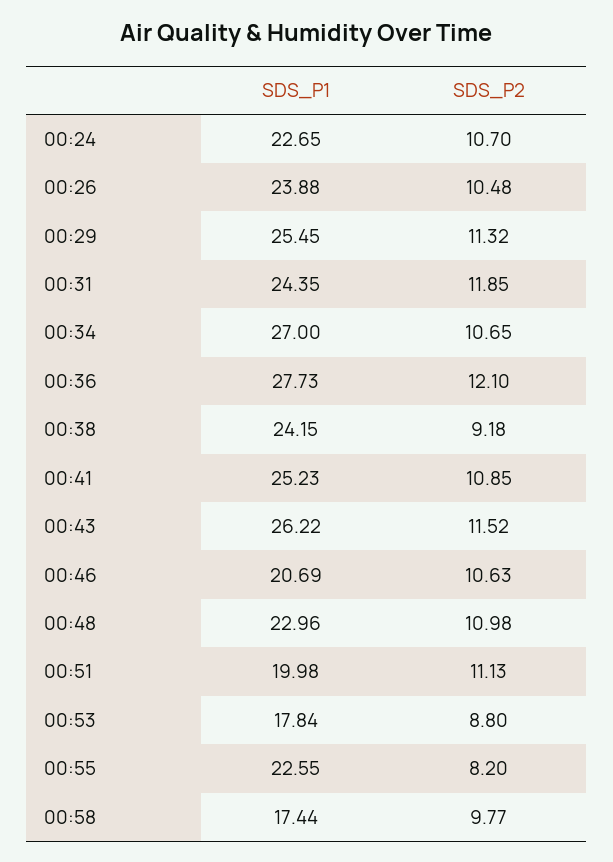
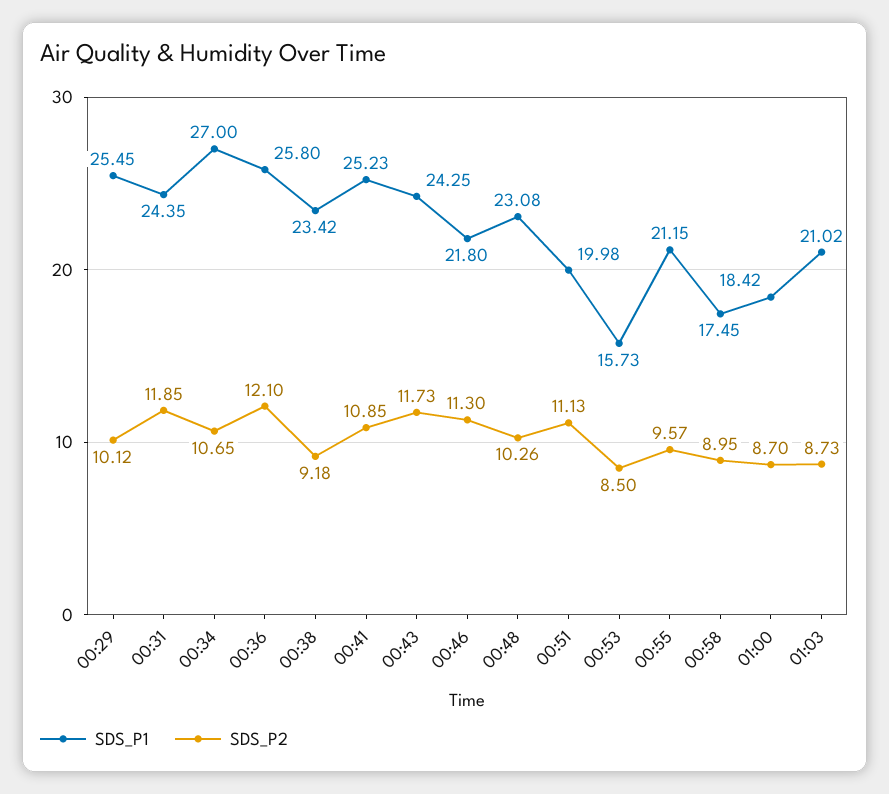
SDS_P1, 00:24: 22.65 -> none
SDS_P2, 00:24: 10.7 -> none
SDS_P1, 00:26: 23.88 -> none
SDS_P2, 00:26: 10.48 -> none
SDS_P2, 00:29: 11.32 -> 10.12
SDS_P1, 00:36: 27.73 -> 25.8
SDS_P1, 00:38: 24.15 -> 23.42
SDS_P1, 00:43: 26.22 -> 24.25
SDS_P2, 00:43: 11.52 -> 11.73
SDS_P1, 00:46: 20.69 -> 21.8
SDS_P2, 00:46: 10.63 -> 11.3
SDS_P1, 00:48: 22.96 -> 23.08
SDS_P2, 00:48: 10.98 -> 10.26
SDS_P1, 00:53: 17.84 -> 15.73
SDS_P2, 00:53: 8.8 -> 8.5
SDS_P1, 00:55: 22.55 -> 21.15
SDS_P2, 00:55: 8.2 -> 9.57
SDS_P1, 00:58: 17.44 -> 17.45
SDS_P2, 00:58: 9.77 -> 8.95
SDS_P1, 01:00: none -> 18.42
SDS_P2, 01:00: none -> 8.7
SDS_P1, 01:03: none -> 21.02
SDS_P2, 01:03: none -> 8.73

